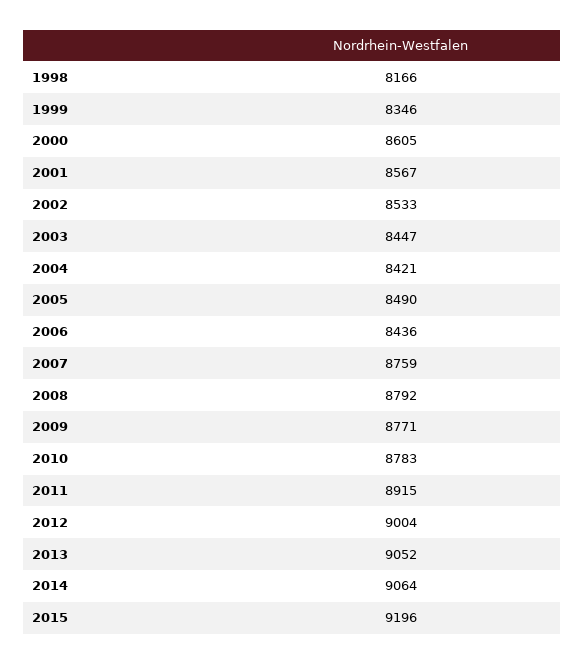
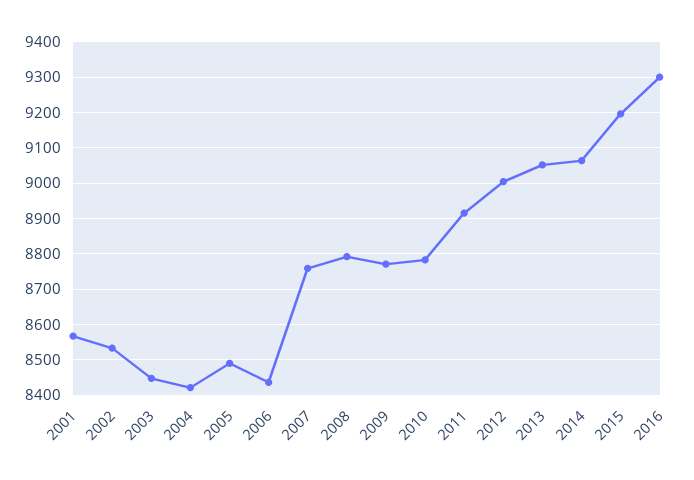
1998: 8166 -> none
1999: 8346 -> none
2000: 8605 -> none
2016: none -> 9300

